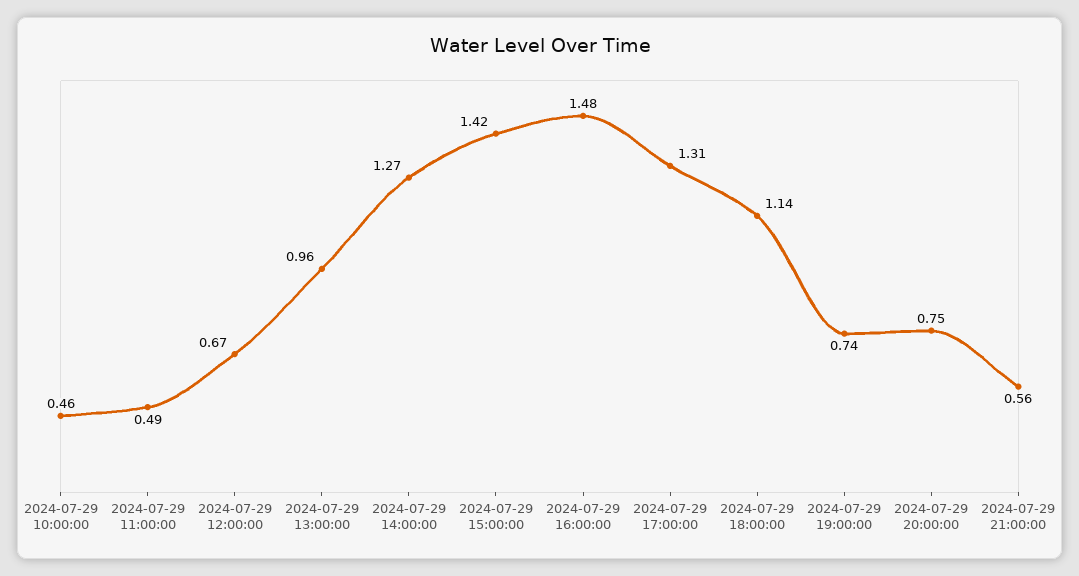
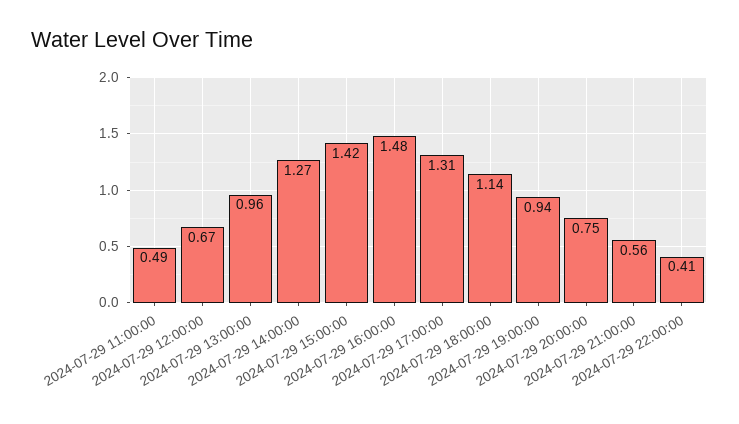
2024-07-29 10:00:00: 0.46 -> none
2024-07-29 19:00:00: 0.74 -> 0.94
2024-07-29 22:00:00: none -> 0.41

